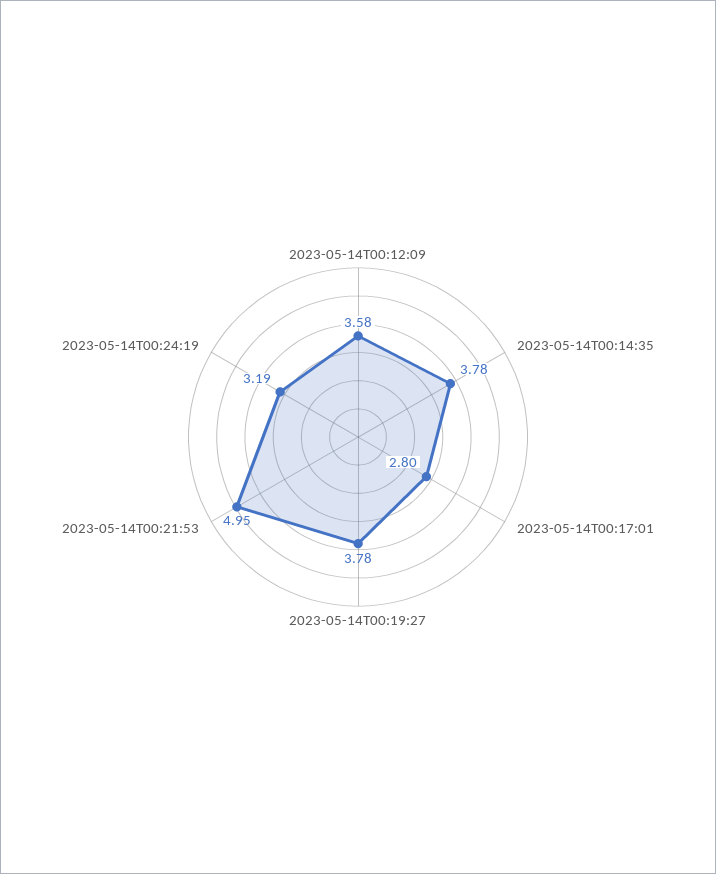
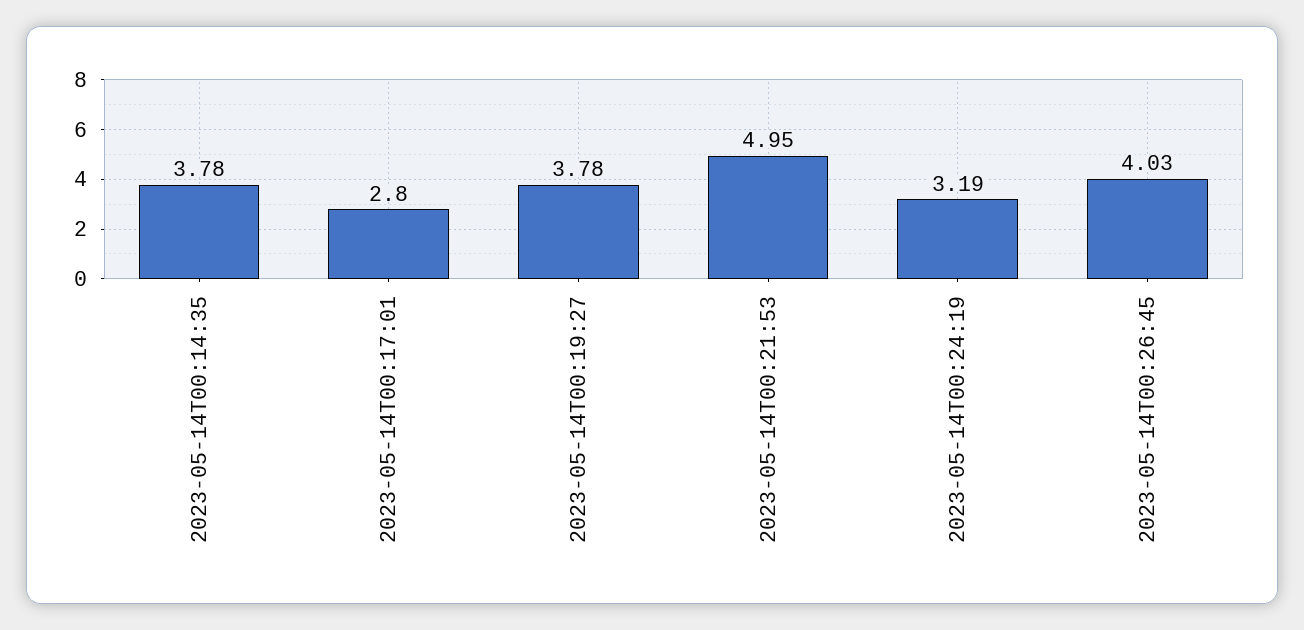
2023-05-14T00:12:09: 3.58 -> none
2023-05-14T00:26:45: none -> 4.03

